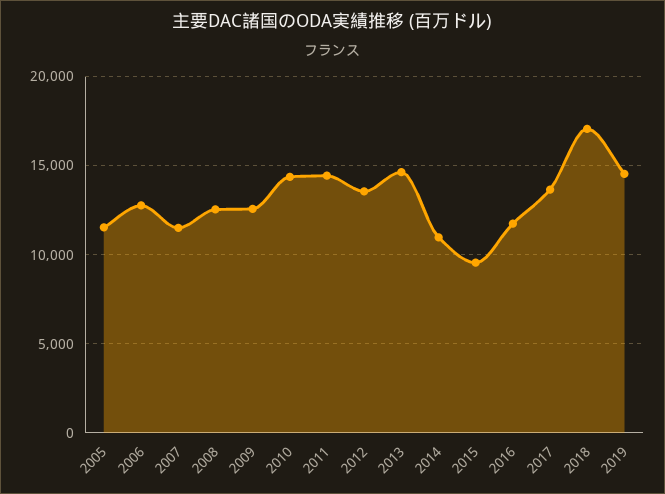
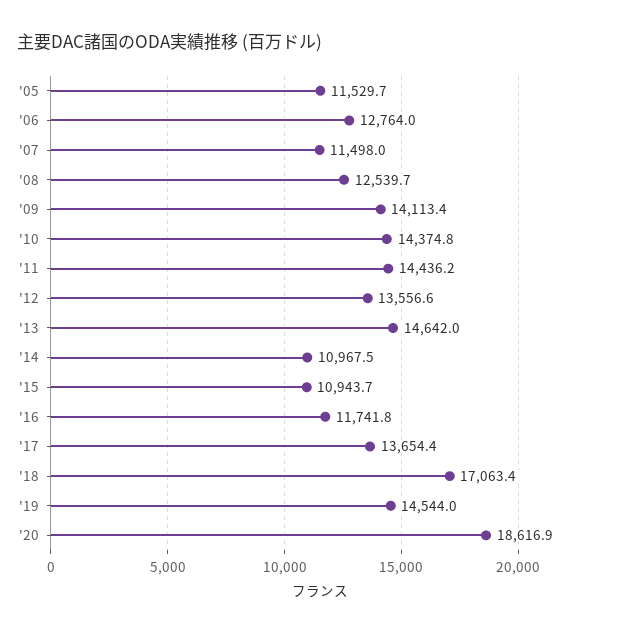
2009: 12500 -> 14113.4
2015: 9500 -> 10943.7
'20: none -> 18616.9

